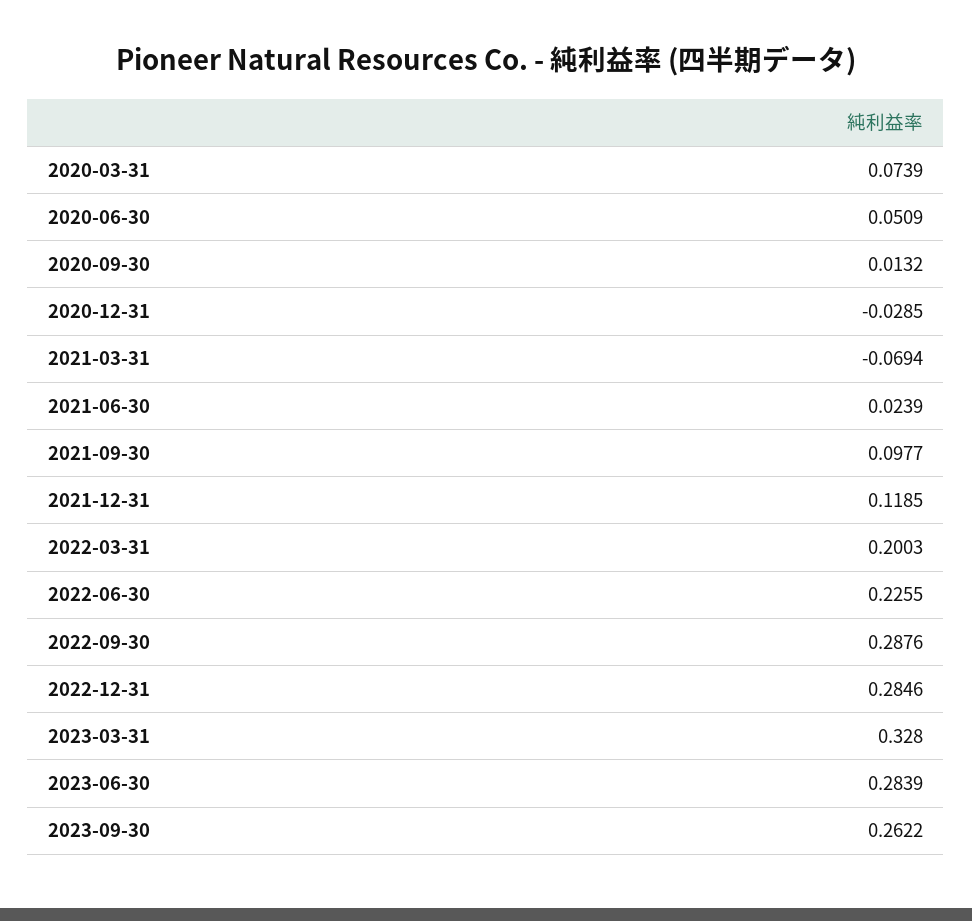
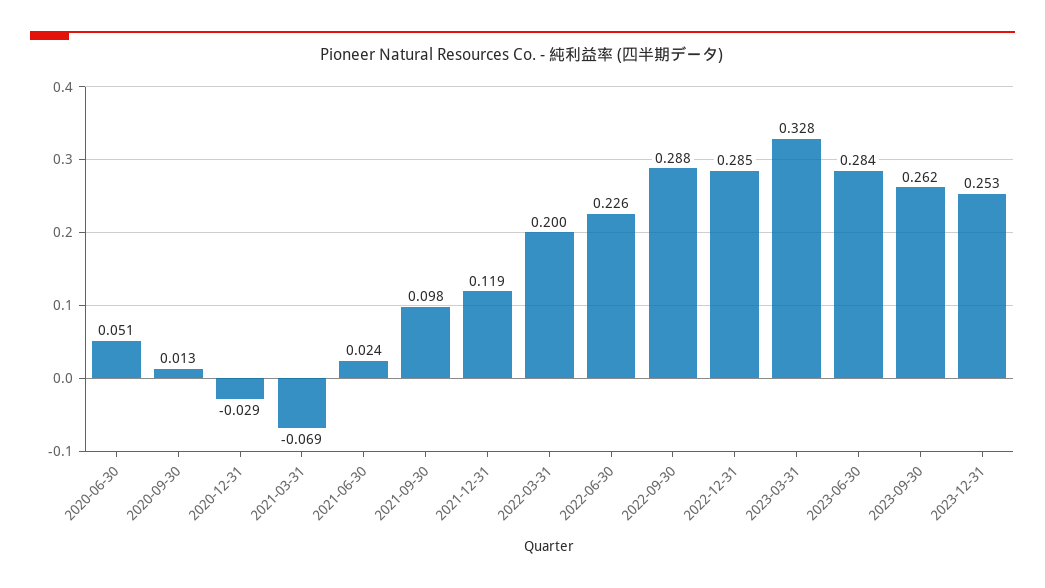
2020-03-31: 0.0739 -> none
2023-12-31: none -> 0.253

